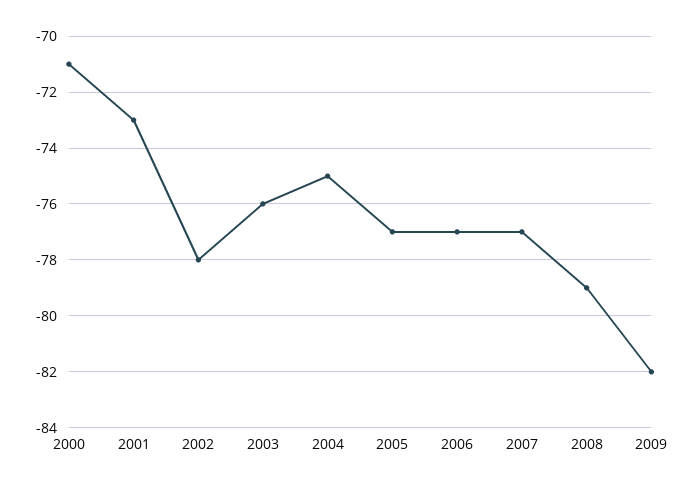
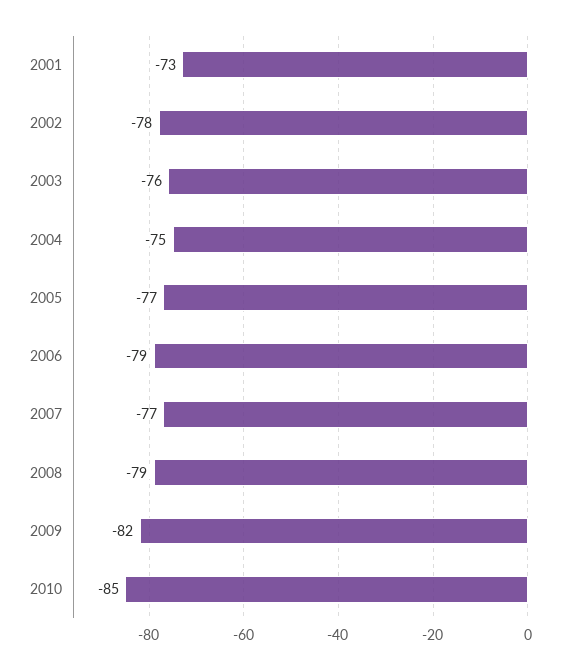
2000: -71 -> none
2006: -77 -> -79
2010: none -> -85

